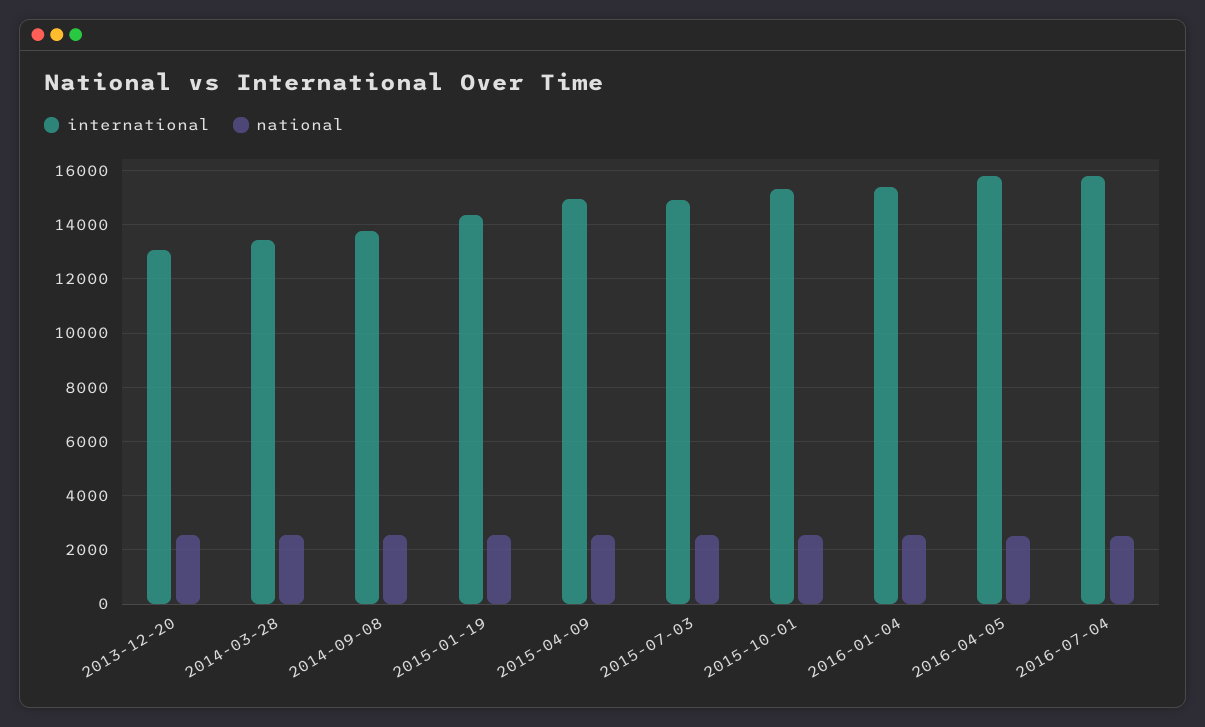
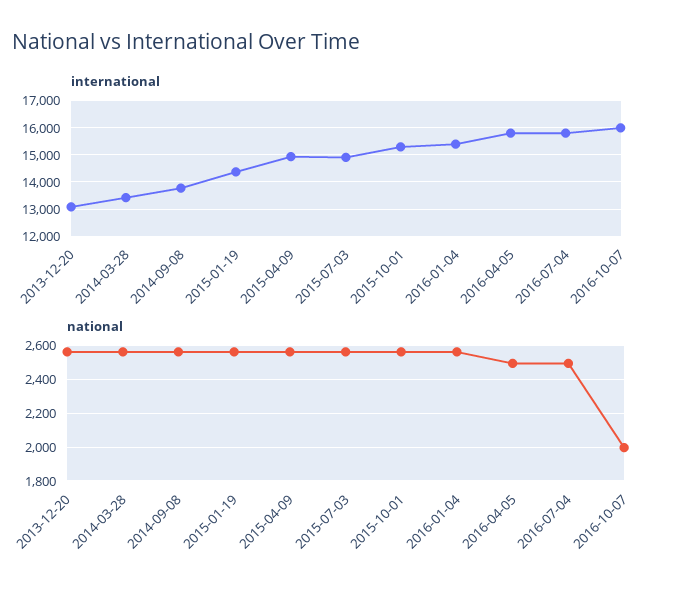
international, 2016-10-07: none -> 16000
national, 2016-10-07: none -> 2000

